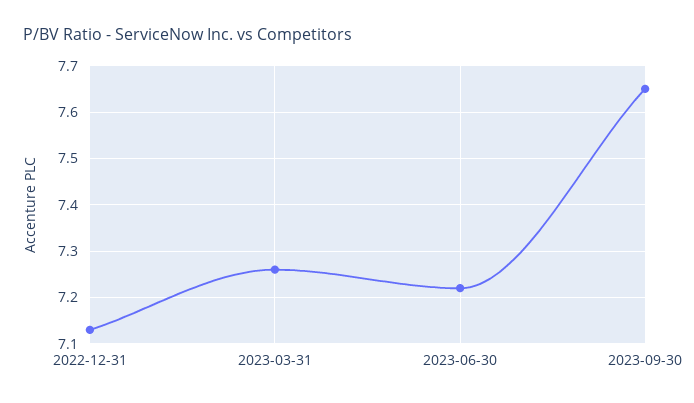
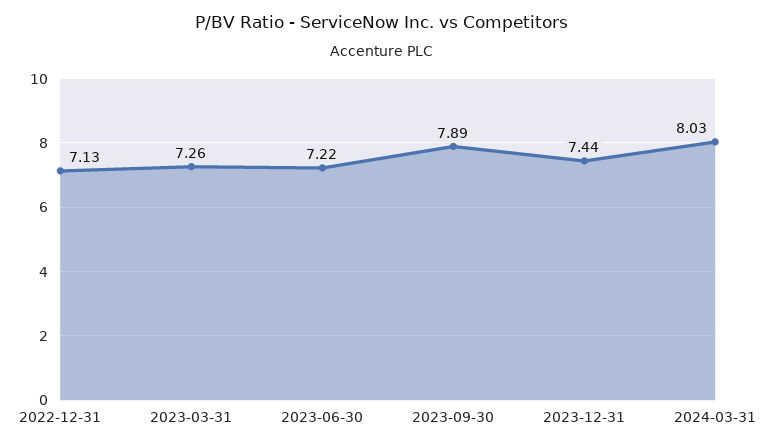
2023-09-30: 7.65 -> 7.89
2023-12-31: none -> 7.44
2024-03-31: none -> 8.03

